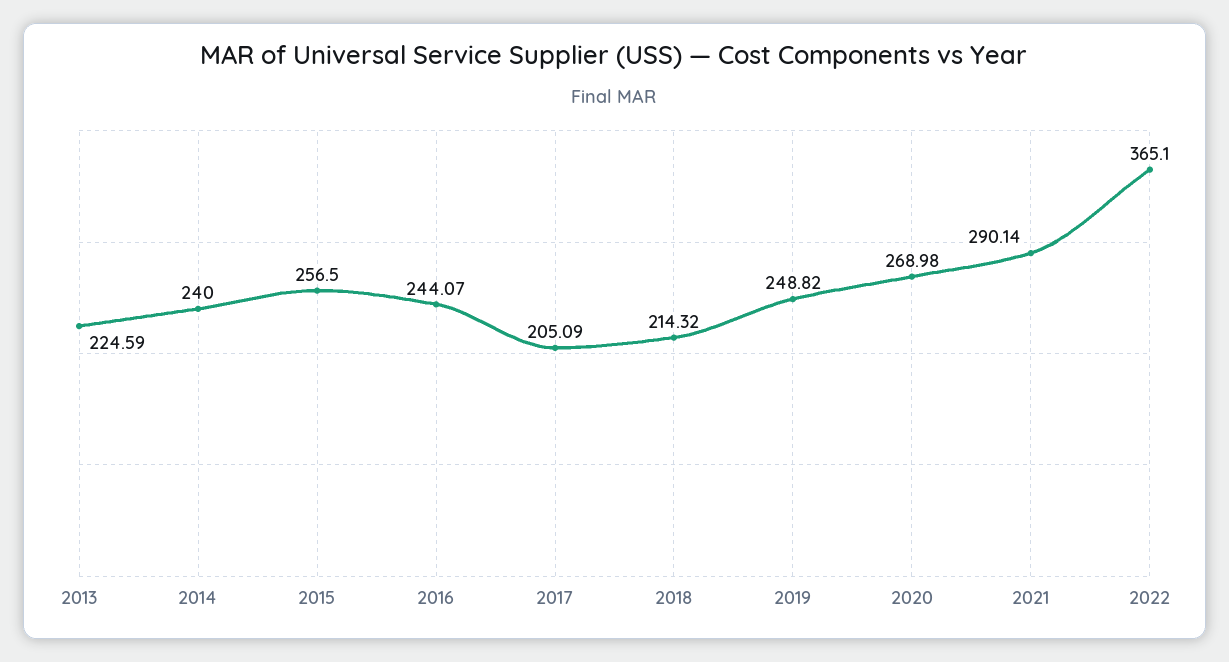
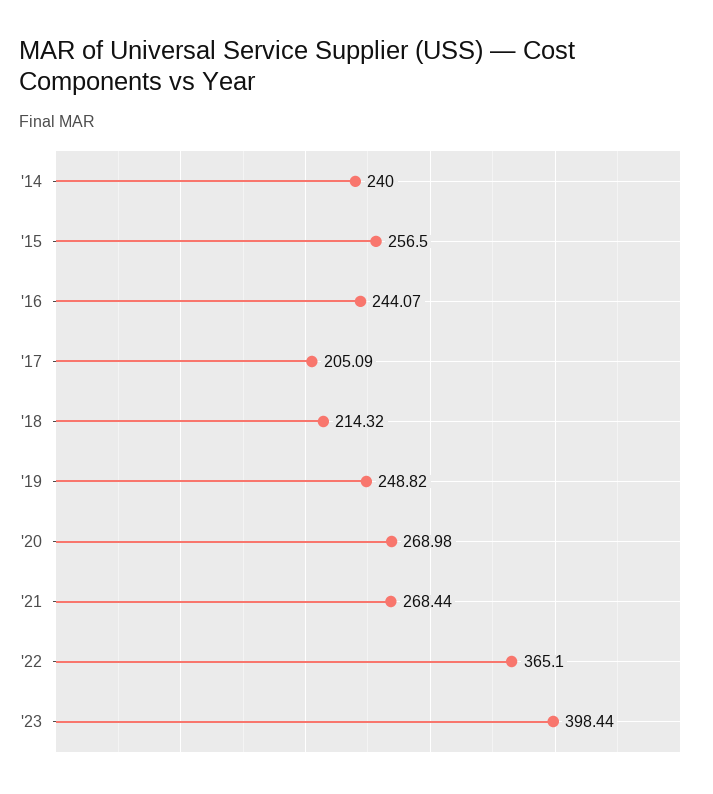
2013: 224.59 -> none
2021: 290.14 -> 268.44
'23: none -> 398.44

